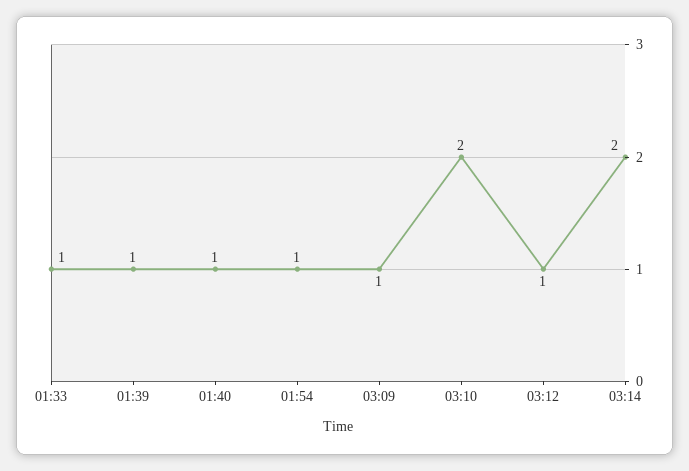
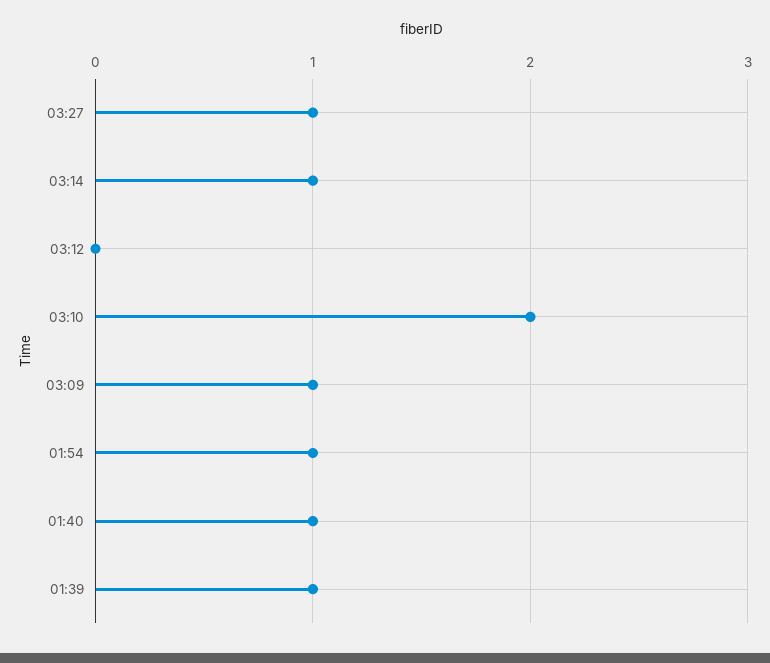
01:33: 1 -> none
03:12: 1 -> 0
03:14: 2 -> 1
03:27: none -> 1

